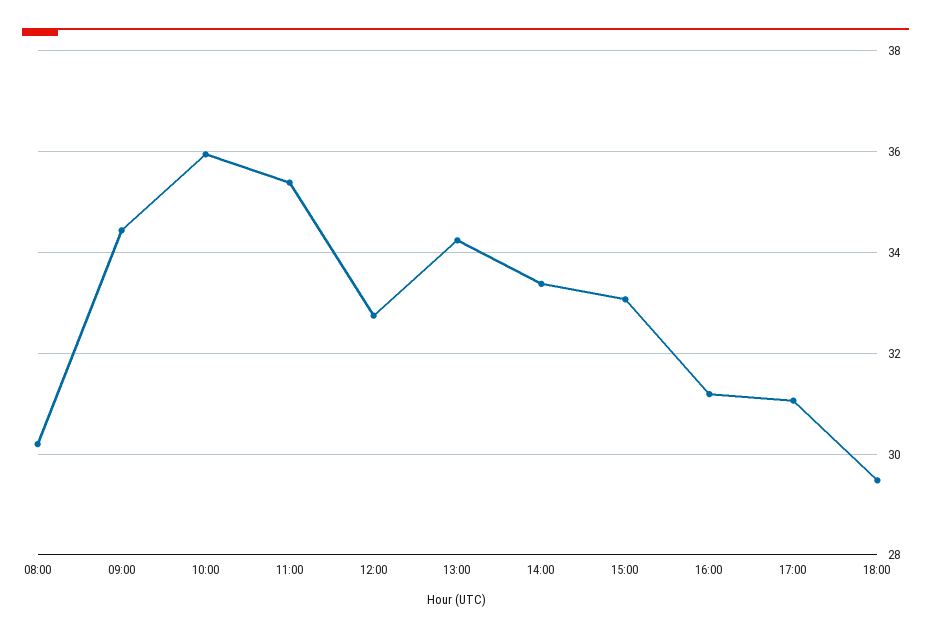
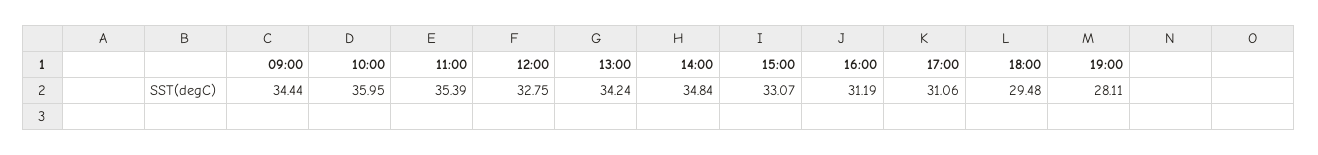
08:00: 30.2 -> none
14:00: 33.4 -> 34.84
19:00: none -> 28.11

